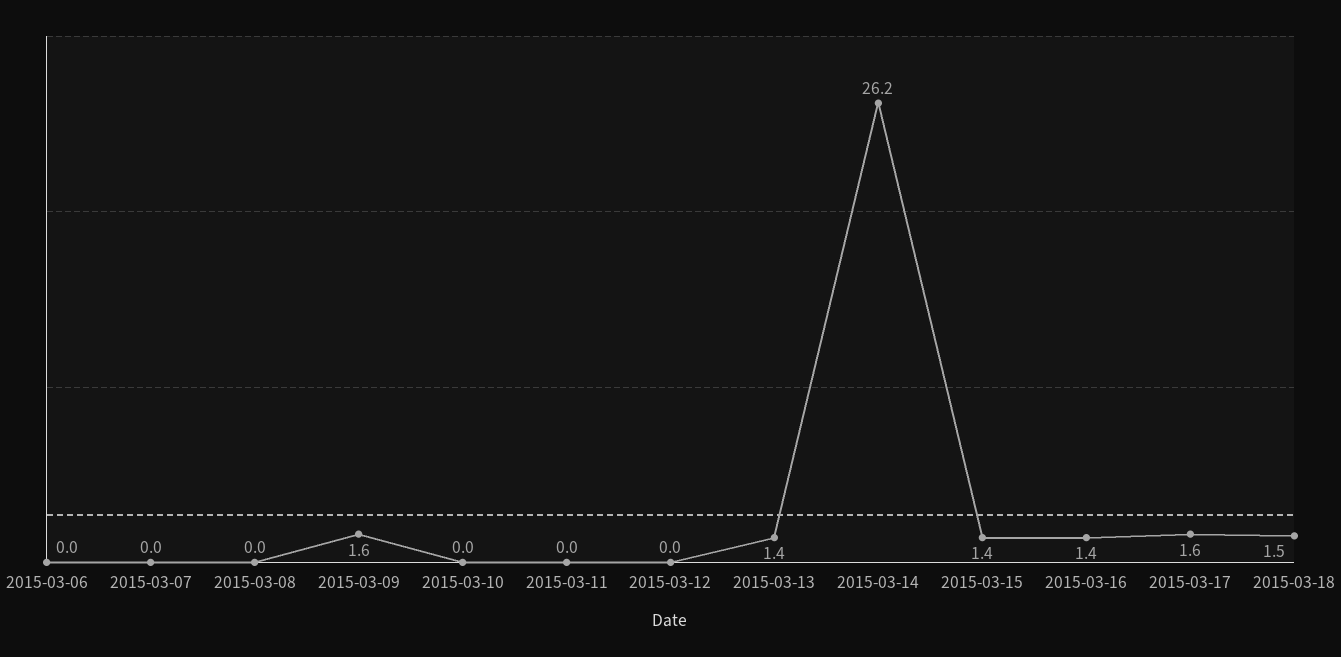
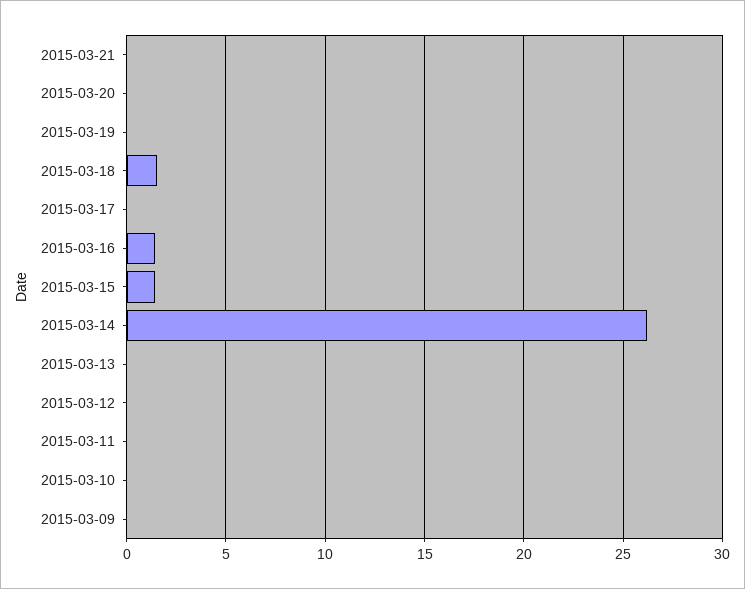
2015-03-06: 0 -> none
2015-03-07: 0 -> none
2015-03-08: 0 -> none
2015-03-09: 1.6 -> 0
2015-03-13: 1.4 -> 0
2015-03-17: 1.6 -> 0
2015-03-21: none -> 0
2015-03-20: none -> 0
2015-03-19: none -> 0

